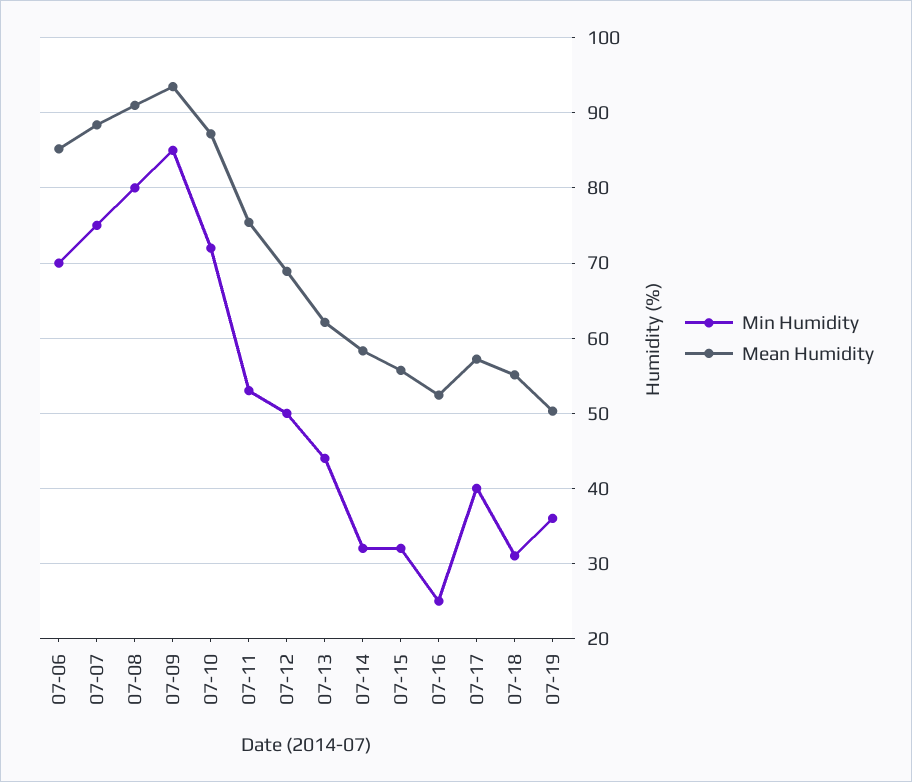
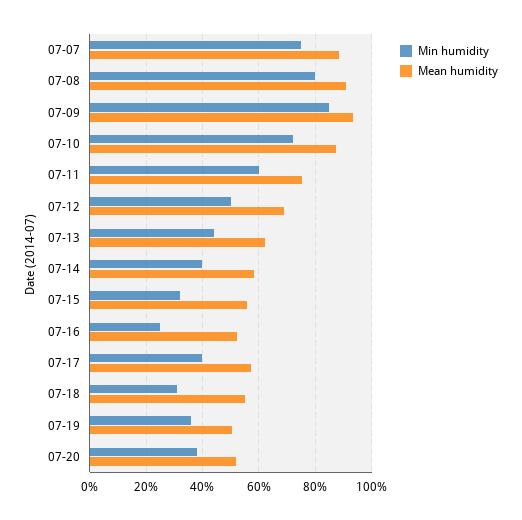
Min Humidity, 07-06: 70 -> none
Mean Humidity, 07-06: 85 -> none
Min Humidity, 07-11: 53 -> 60
Min Humidity, 07-14: 32 -> 40
Min Humidity, 07-20: none -> 37.5
Mean Humidity, 07-20: none -> 52.5

